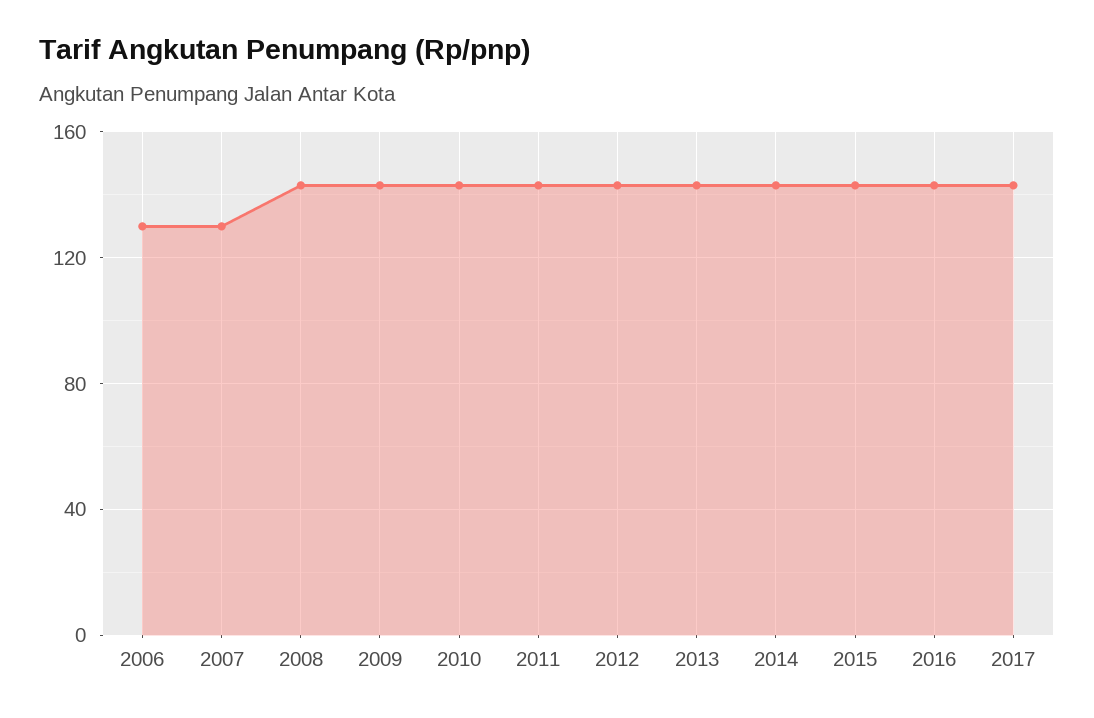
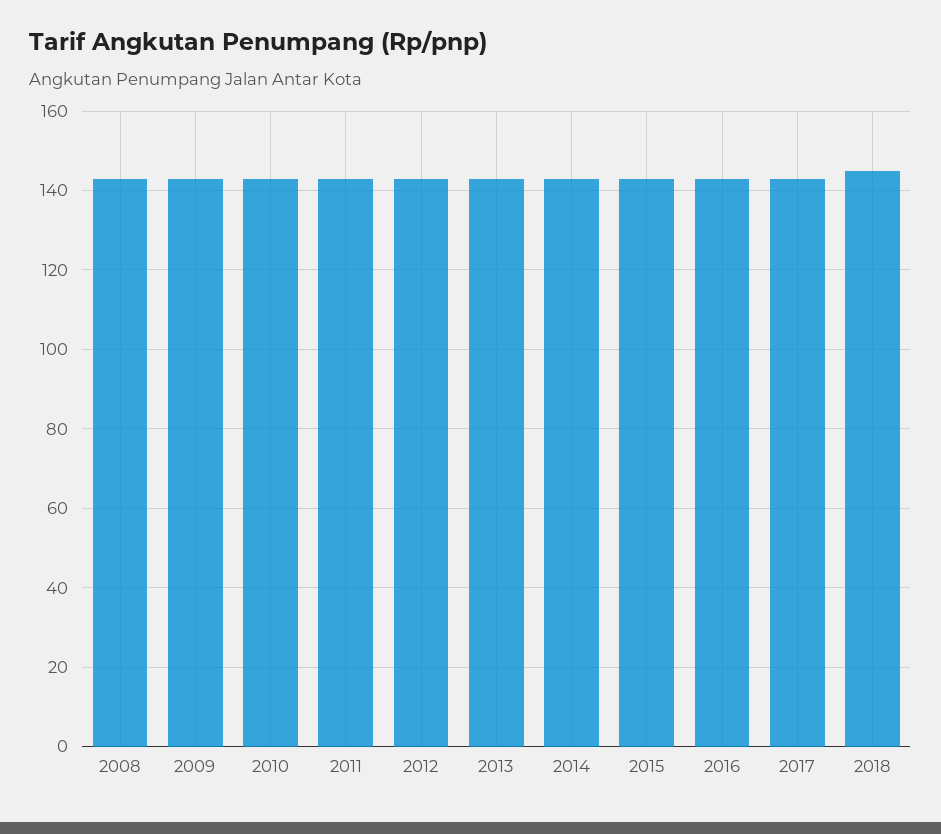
2006: 130 -> none
2007: 130 -> none
2018: none -> 145

